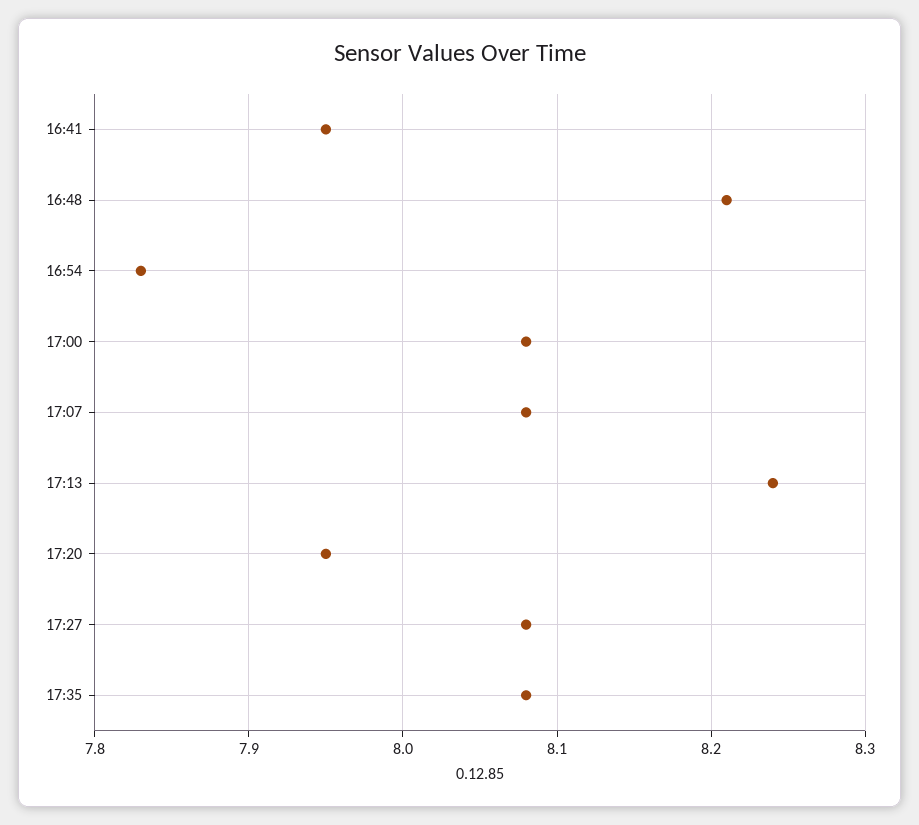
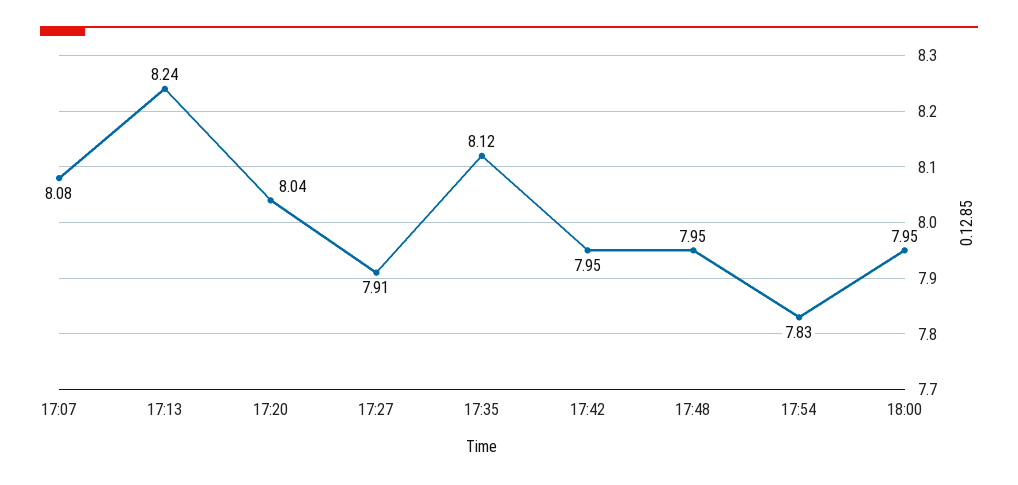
16:41: 7.95 -> none
16:48: 8.21 -> none
16:54: 7.83 -> none
17:00: 8.08 -> none
17:20: 7.95 -> 8.04
17:27: 8.08 -> 7.91
17:35: 8.08 -> 8.12
17:42: none -> 7.95
17:48: none -> 7.95
17:54: none -> 7.83
18:00: none -> 7.95

